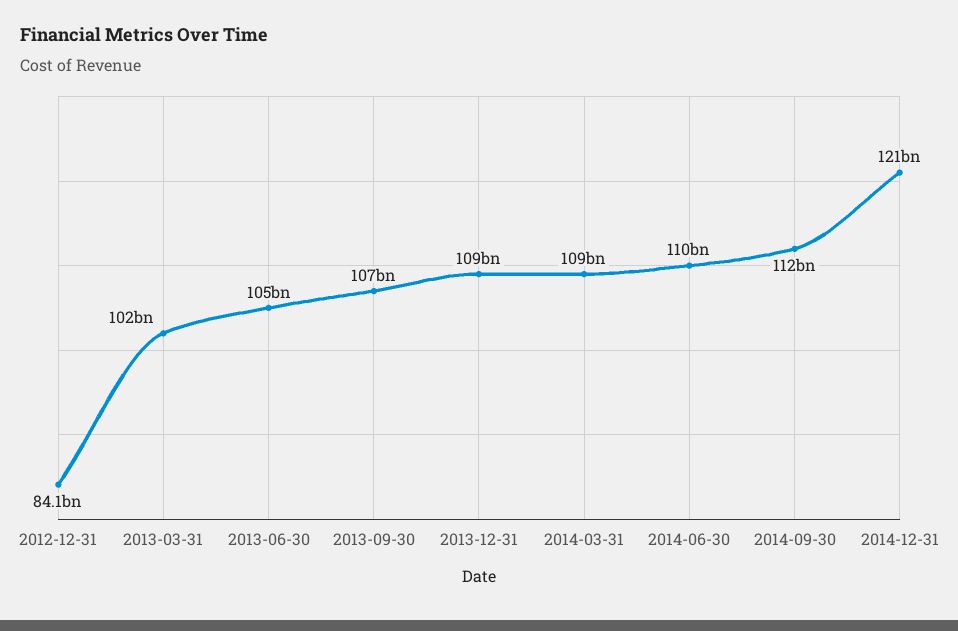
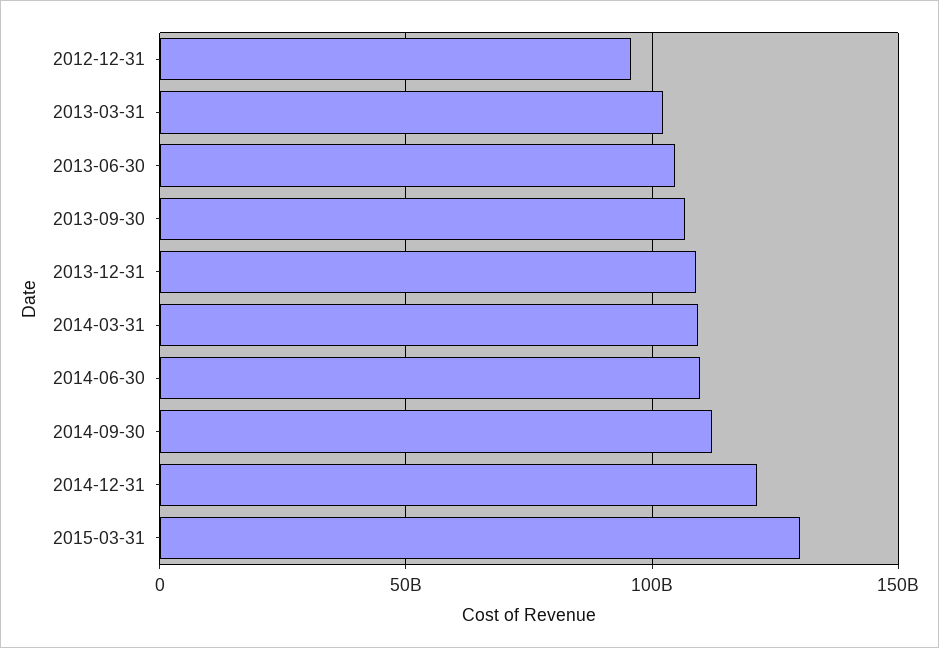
2012-12-31: 84100000000 -> 95000000000
2015-03-31: none -> 130000000000

